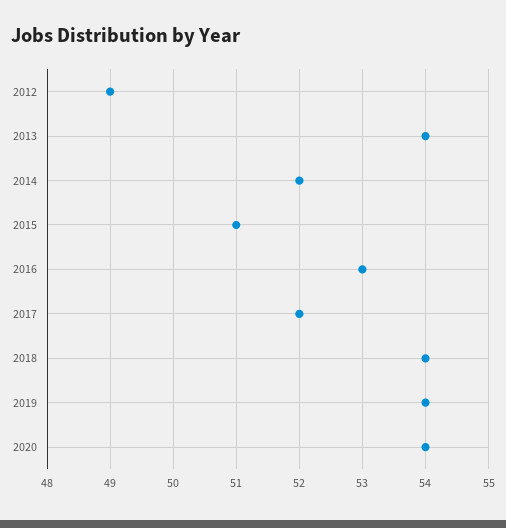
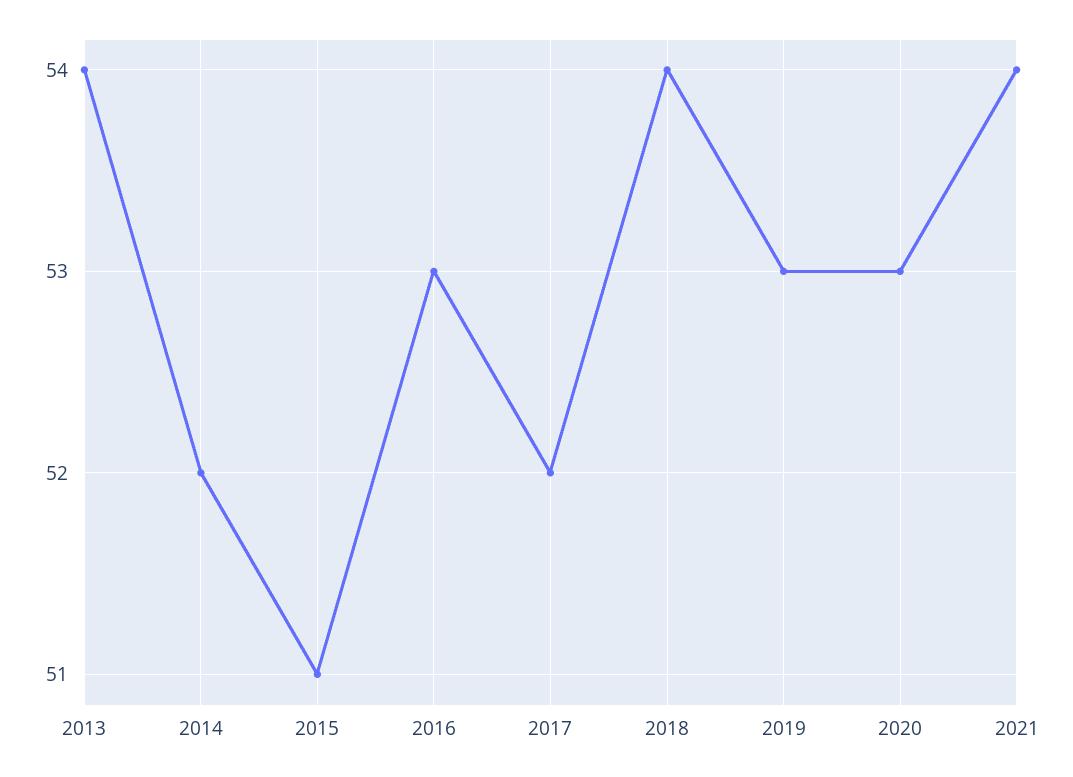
2012: 49 -> none
2019: 54 -> 53
2020: 54 -> 53
2021: none -> 54

